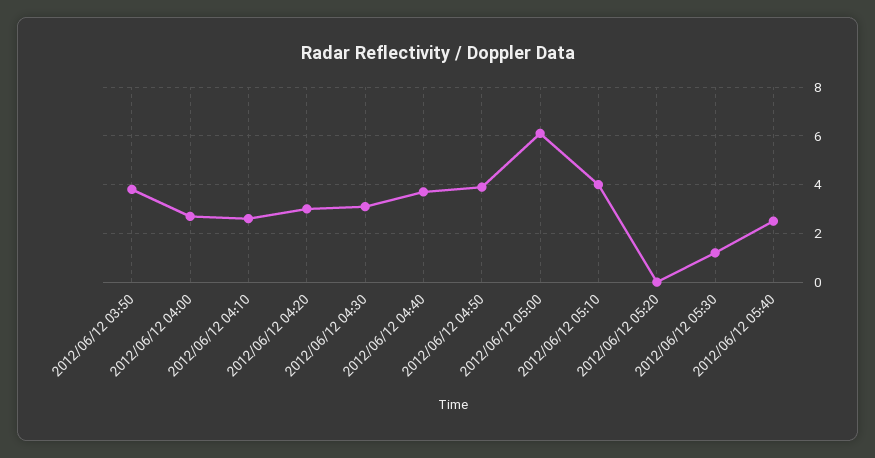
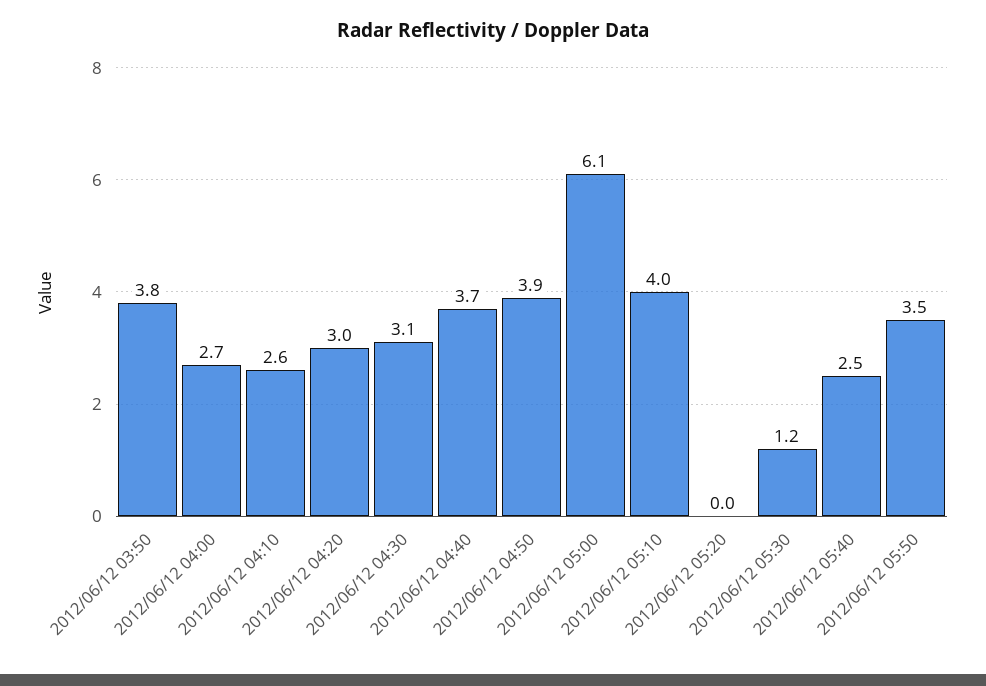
2012/06/12 05:50: none -> 3.5

